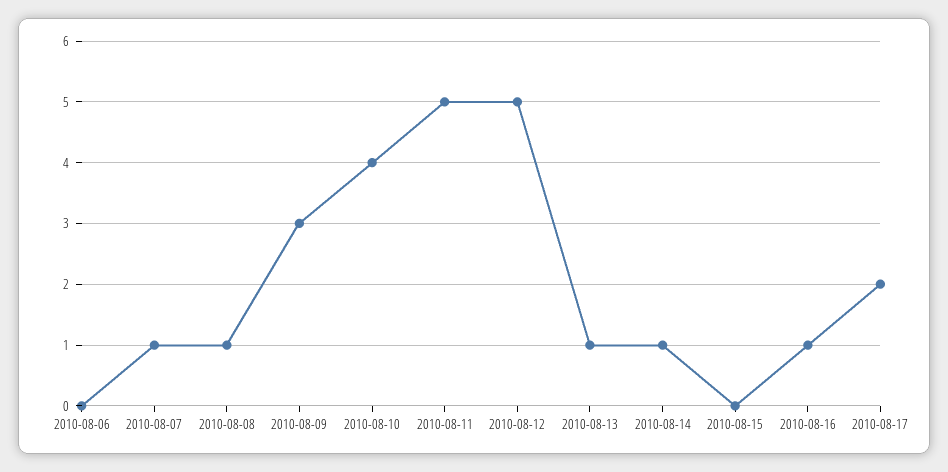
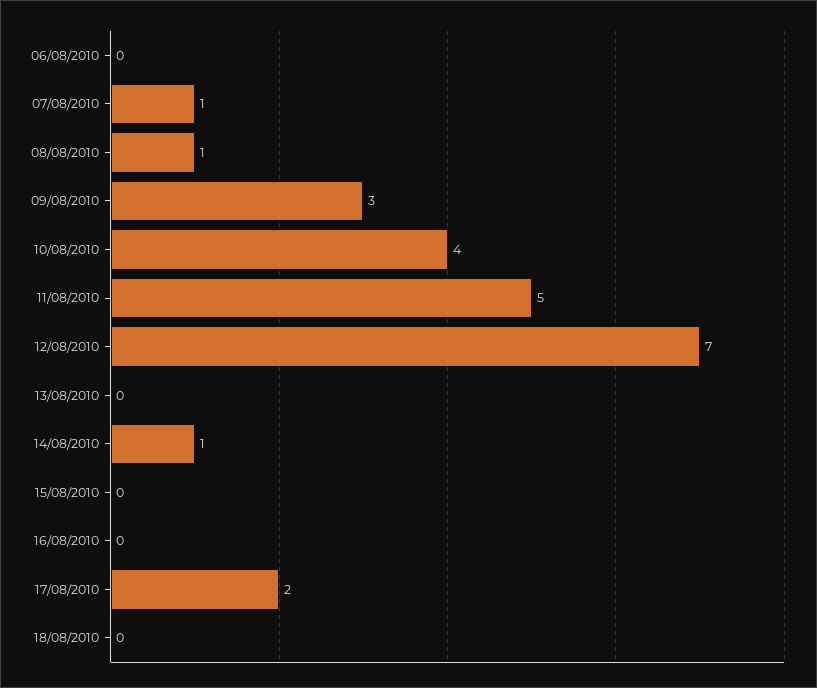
2010-08-12: 5 -> 7
2010-08-13: 1 -> 0
2010-08-16: 1 -> 0
18/08/2010: none -> 0

